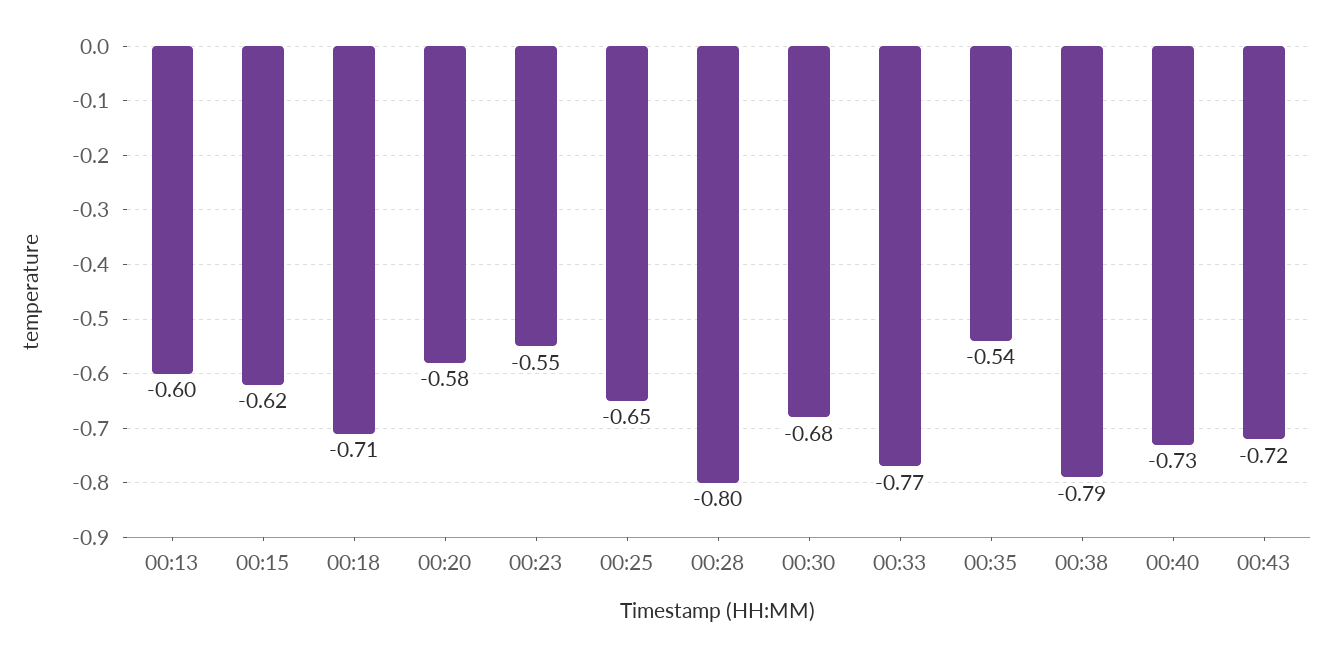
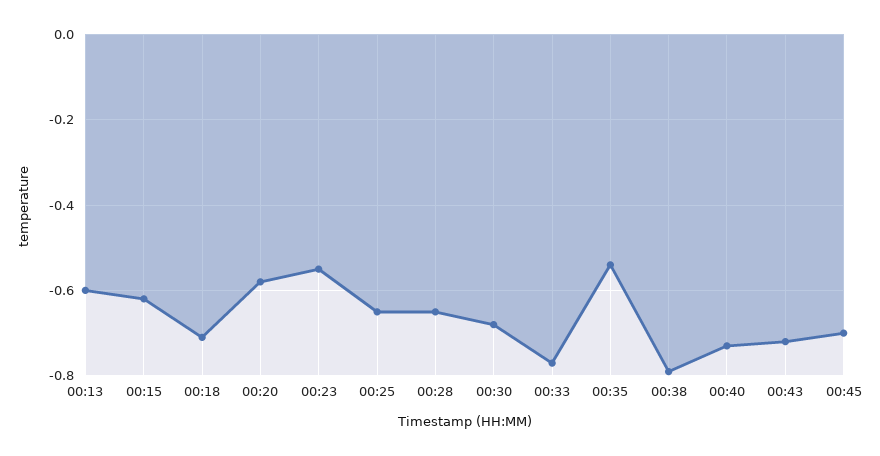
00:28: -0.8 -> -0.65
00:45: none -> -0.7

